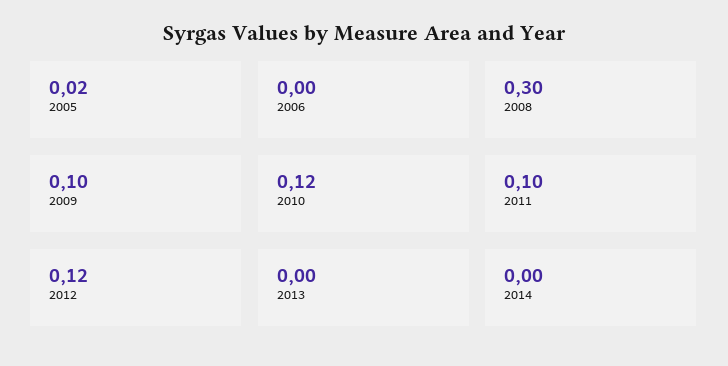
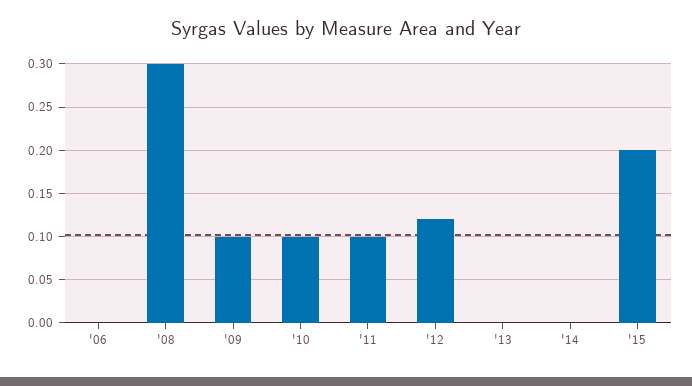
2005: 0.02 -> none
2010: 0.12 -> 0.1
'15: none -> 0.2

